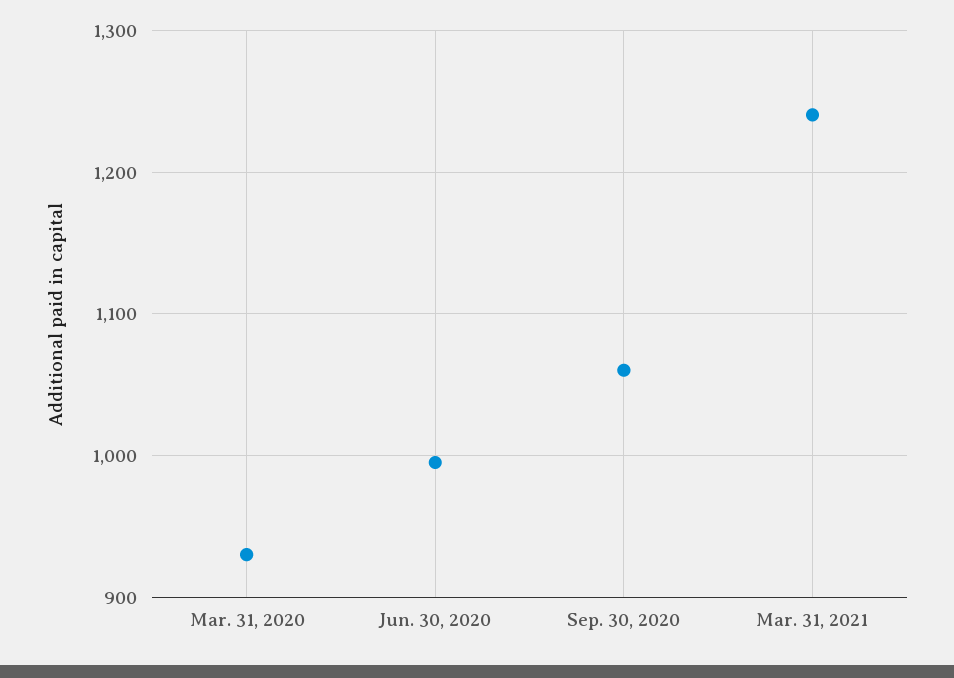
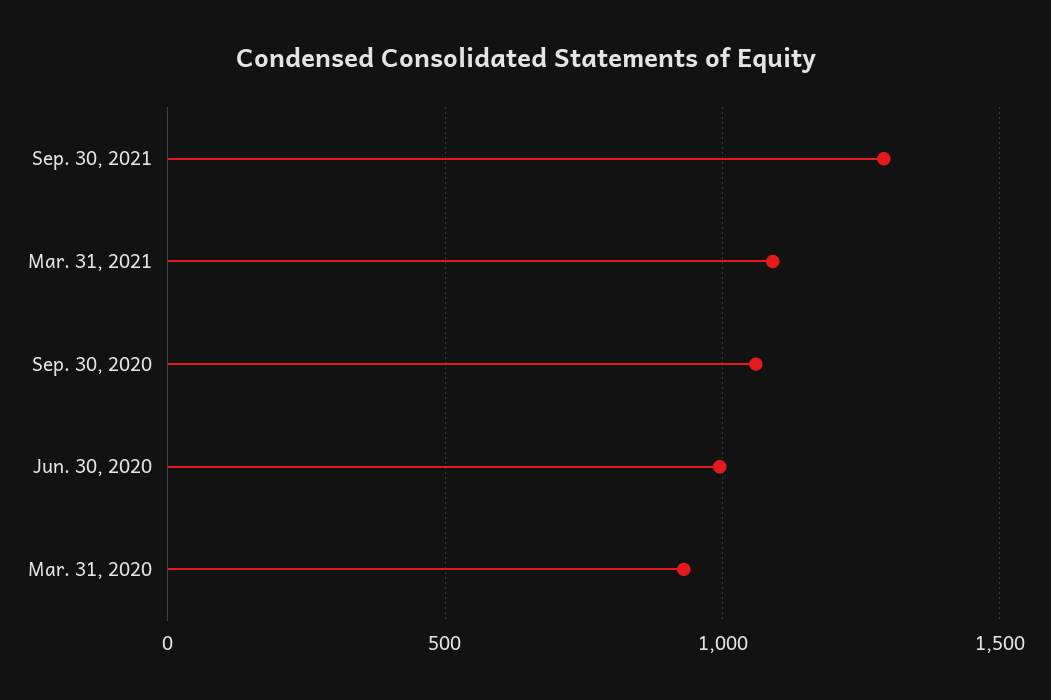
Mar. 31, 2021: 1240 -> 1100
Sep. 30, 2021: none -> 1300

